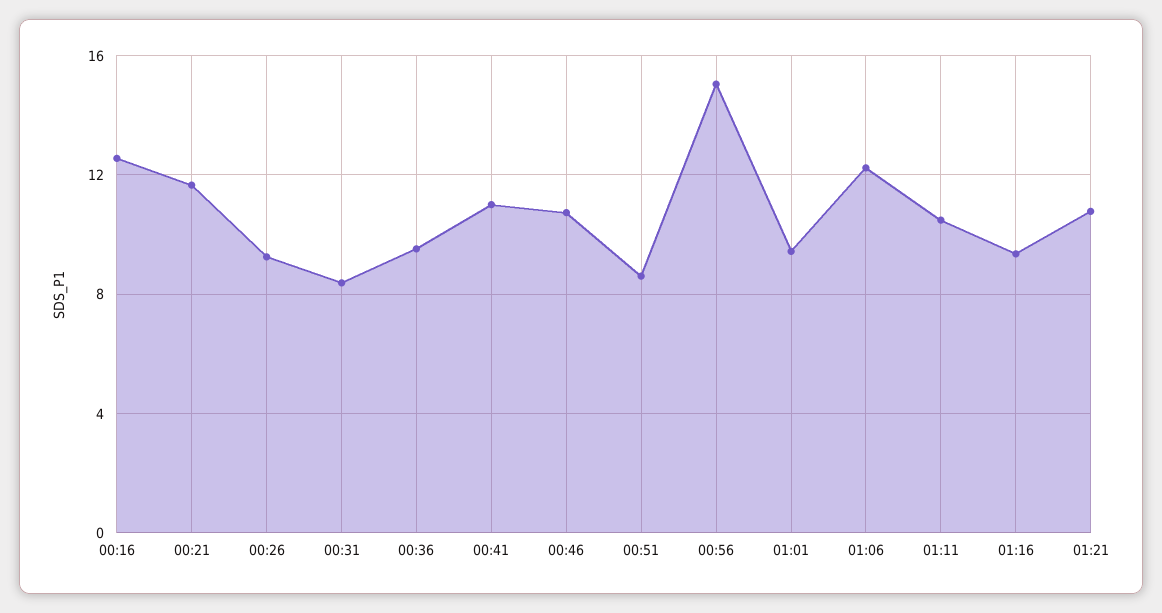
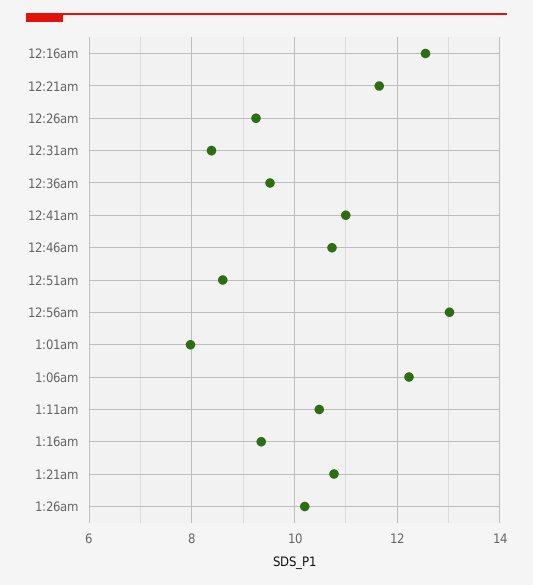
00:56: 15 -> 13
01:01: 9.5 -> 8
1:26am: none -> 10.2

